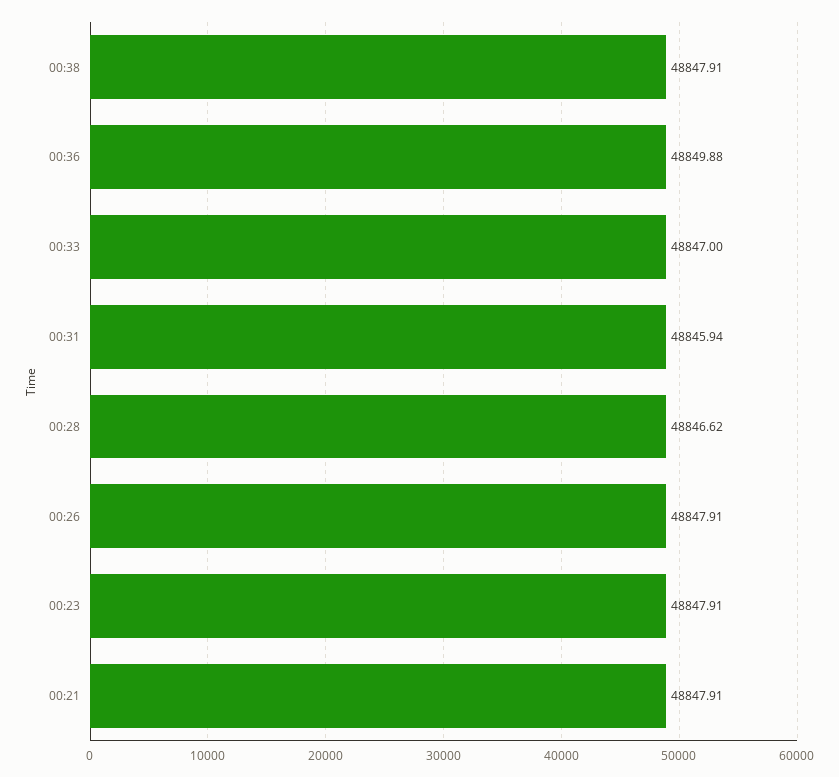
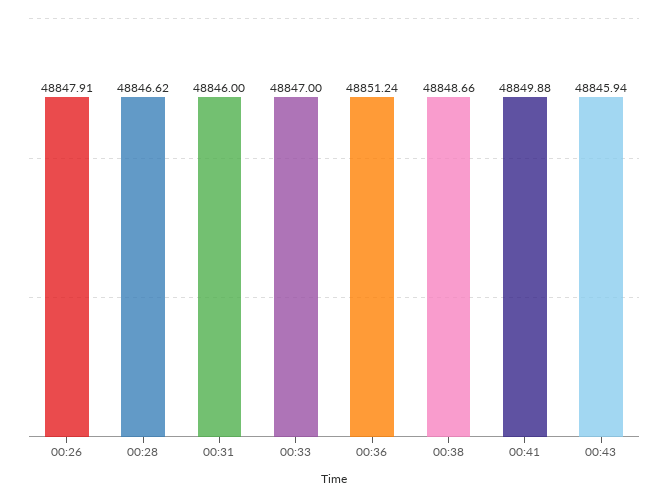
00:38: 48847.91 -> 48848.66
00:36: 48849.88 -> 48851.24
00:31: 48845.94 -> 48846
00:23: 48847.91 -> none
00:21: 48847.91 -> none
00:41: none -> 48849.88
00:43: none -> 48845.94

